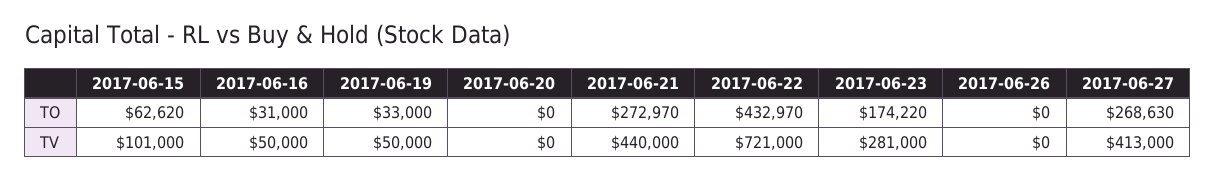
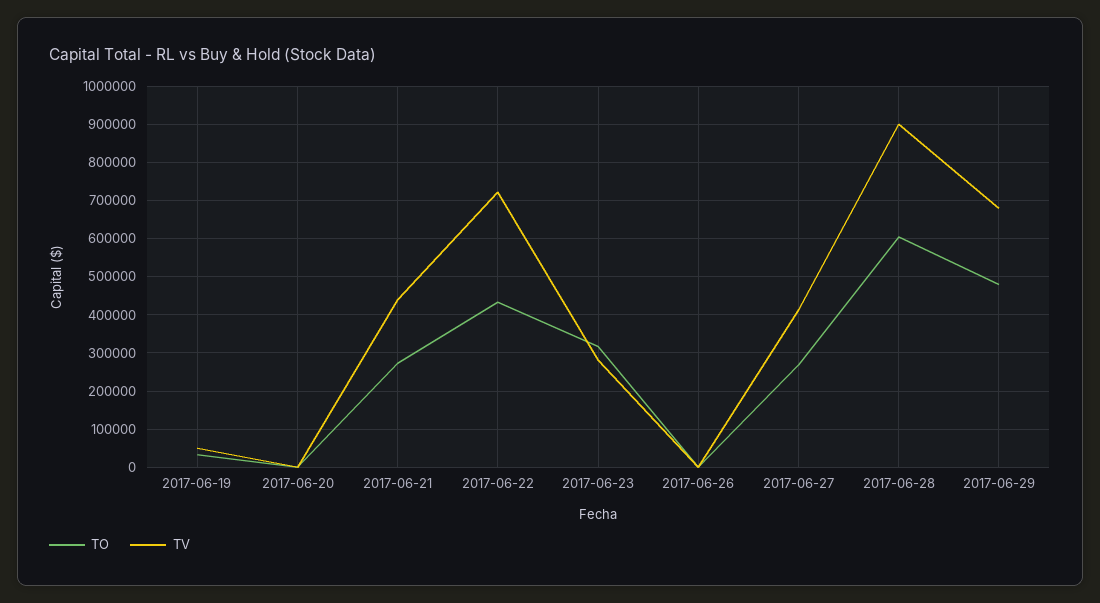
TO, 2017-06-15: 62620 -> none
TO, 2017-06-16: 31000 -> none
TO, 2017-06-23: 174220 -> 320000
TV, 2017-06-15: 101000 -> none
TV, 2017-06-16: 50000 -> none
TO, 2017-06-28: none -> 600000
TV, 2017-06-28: none -> 900000
TO, 2017-06-29: none -> 480000
TV, 2017-06-29: none -> 680000

